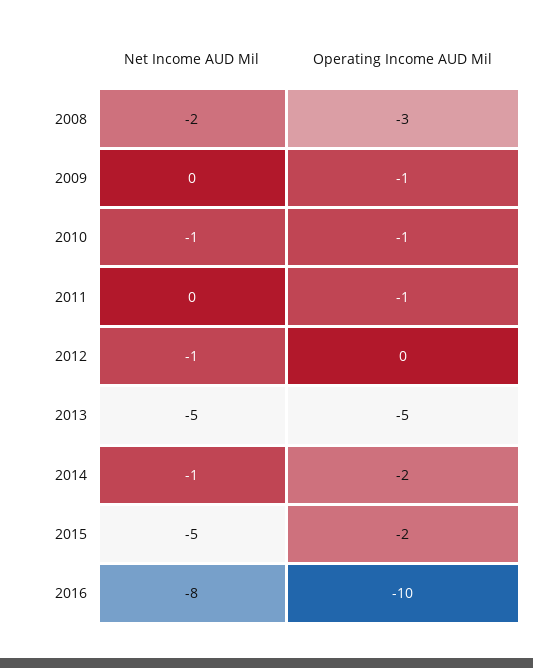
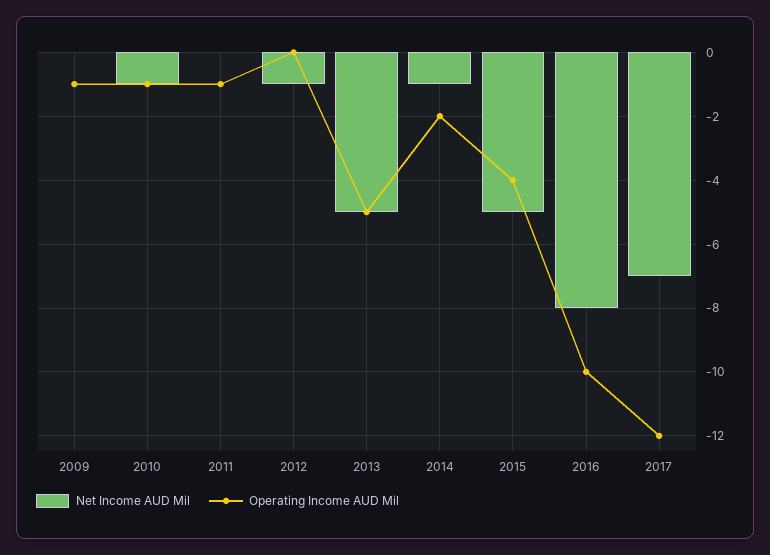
Net Income AUD Mil, 2008: -2 -> none
Operating Income AUD Mil, 2008: -3 -> none
Operating Income AUD Mil, 2015: -2 -> -4
Net Income AUD Mil, 2017: none -> -7
Operating Income AUD Mil, 2017: none -> -12

